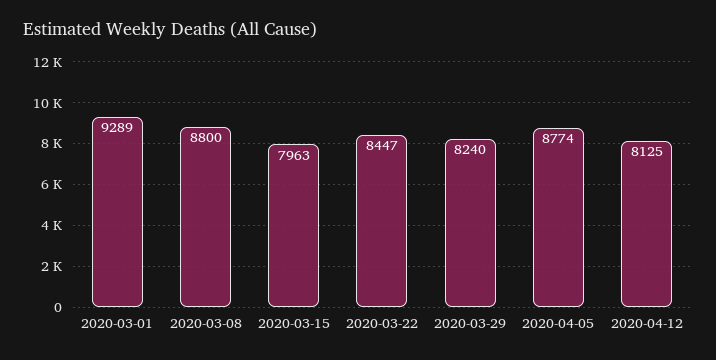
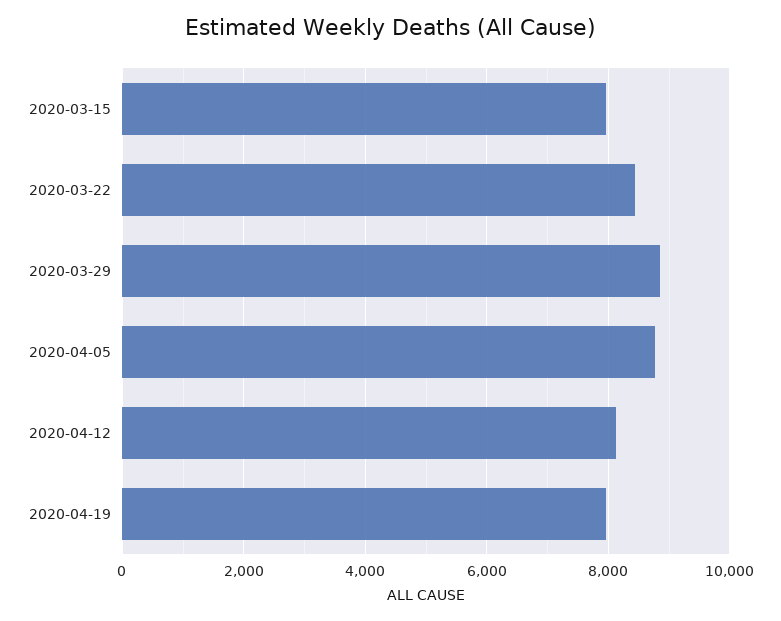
2020-03-01: 9289 -> none
2020-03-08: 8800 -> none
2020-03-29: 8240 -> 8800
2020-04-19: none -> 8000

